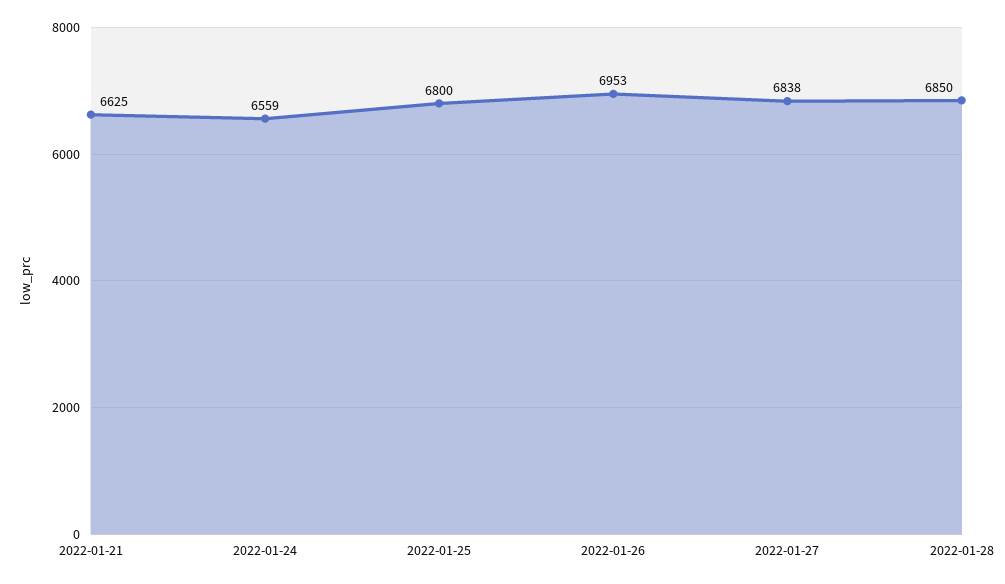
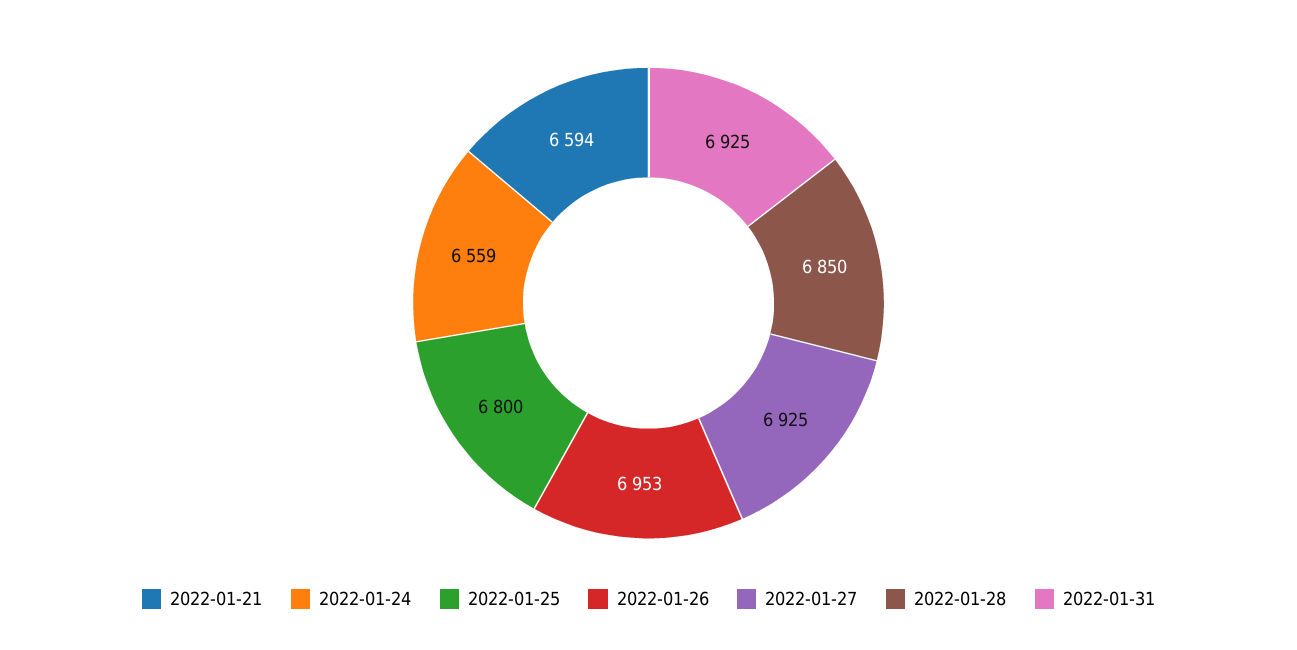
2022-01-21: 6625 -> 6594
2022-01-27: 6838 -> 6925
2022-01-31: none -> 6925

